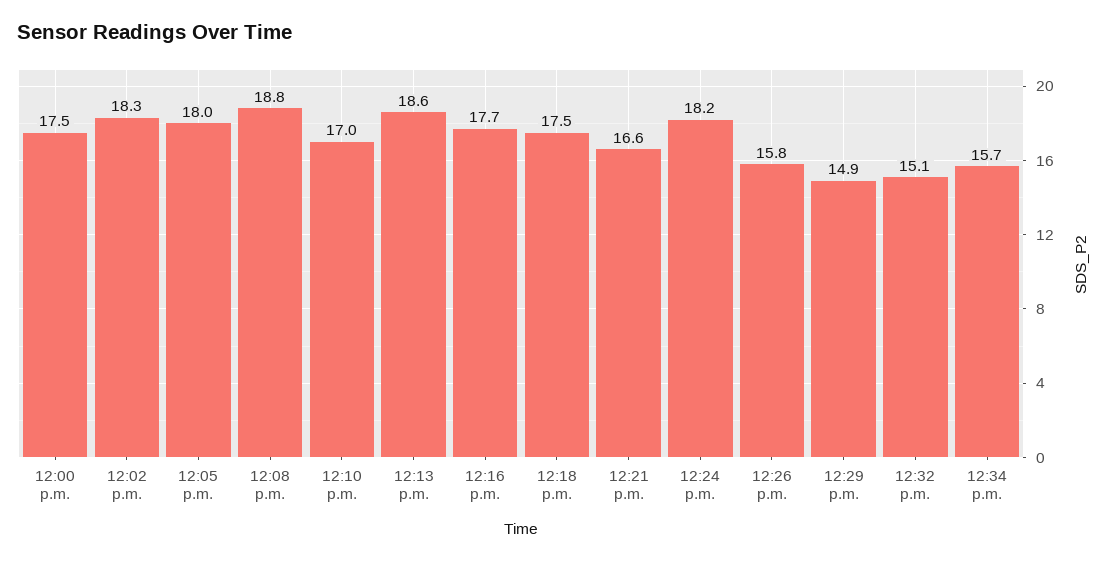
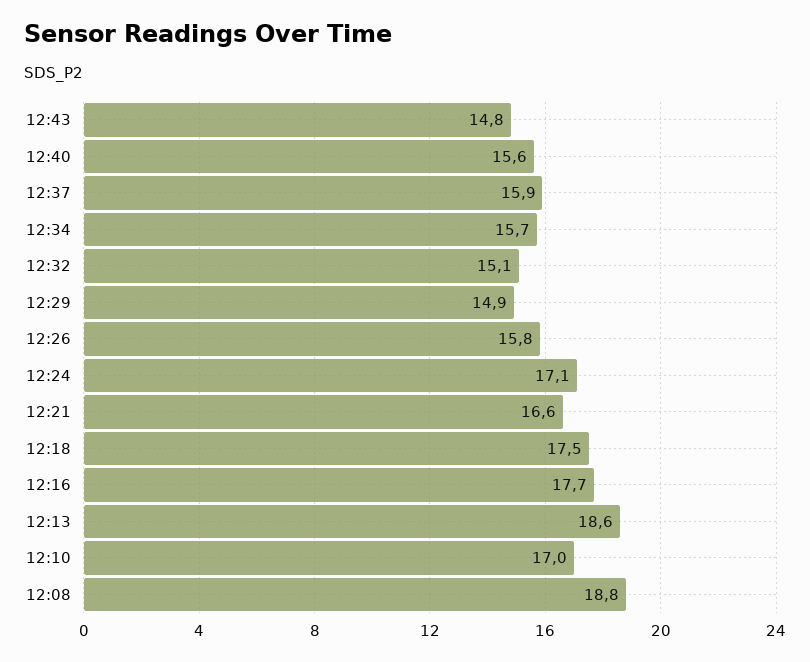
12:00 p.m.: 17.5 -> none
12:02 p.m.: 18.3 -> none
12:05 p.m.: 18 -> none
12:24 p.m.: 18.2 -> 17.1
12:43: none -> 14.8
12:40: none -> 15.6
12:37: none -> 15.9

